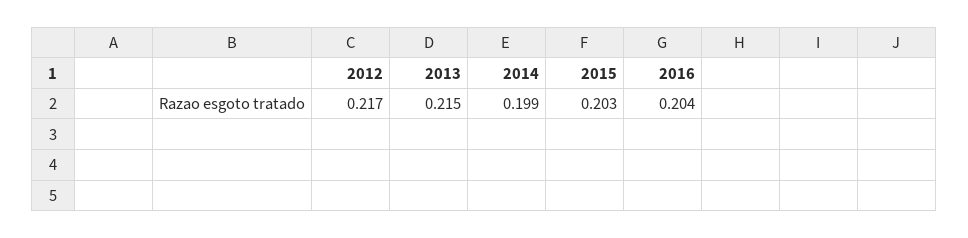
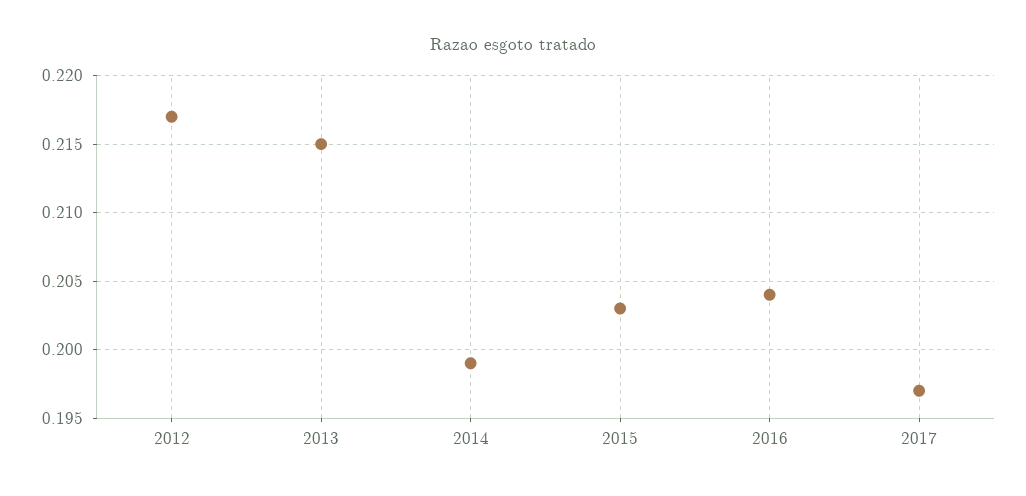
2017: none -> 0.197

